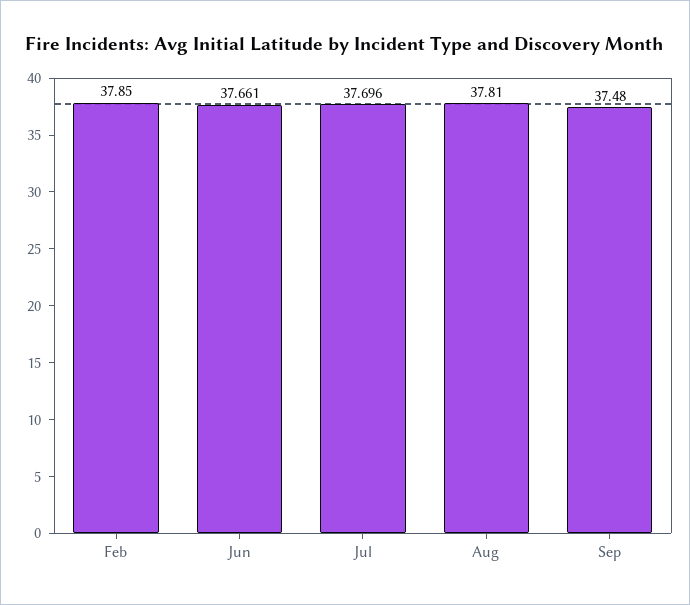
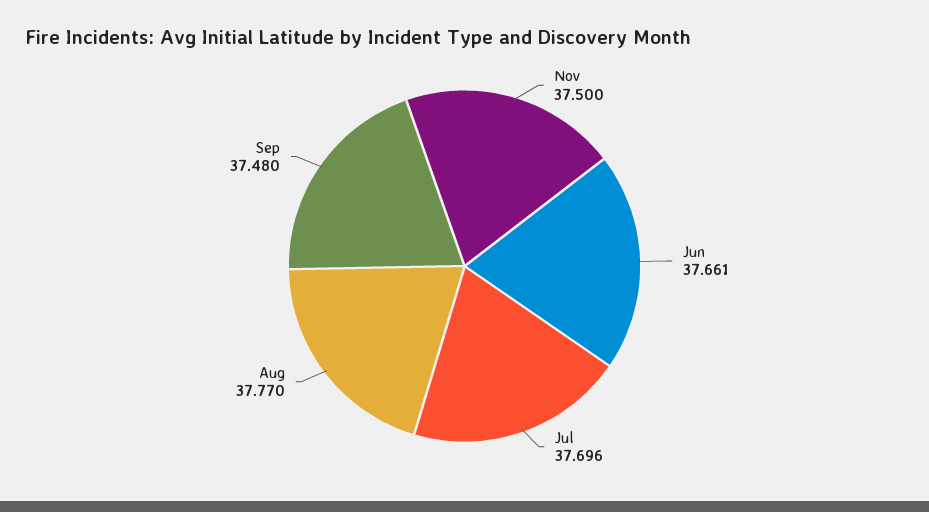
Feb: 37.85 -> none
Aug: 37.81 -> 37.77
Nov: none -> 37.5

